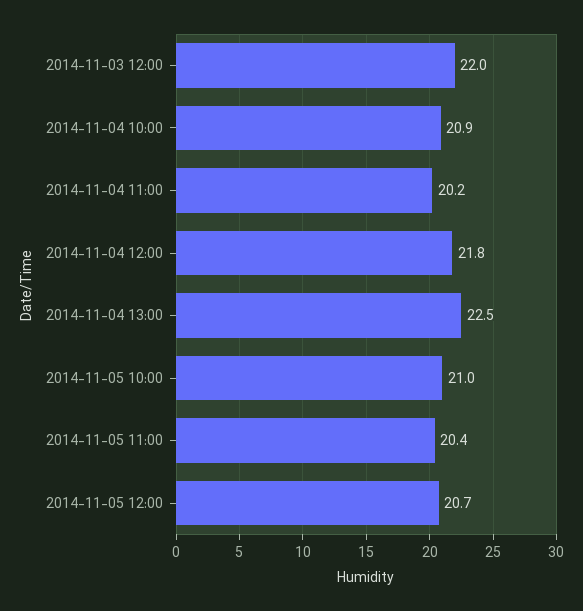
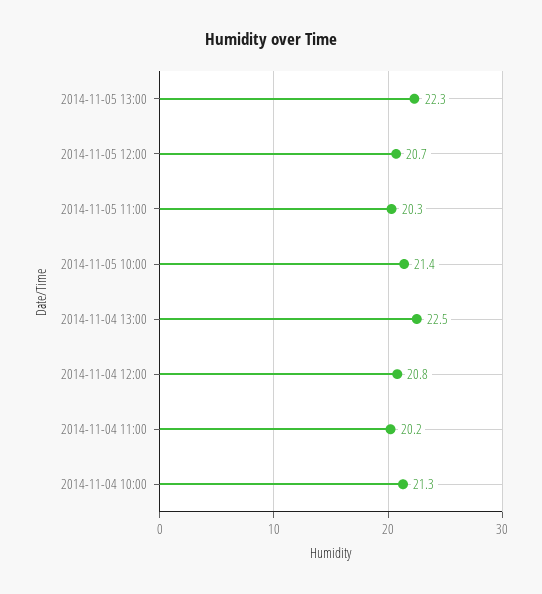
2014-11-03 12:00: 22 -> none
2014-11-04 10:00: 20.9 -> 21.3
2014-11-04 12:00: 21.8 -> 20.8
2014-11-05 10:00: 21 -> 21.4
2014-11-05 11:00: 20.4 -> 20.3
2014-11-05 13:00: none -> 22.3

